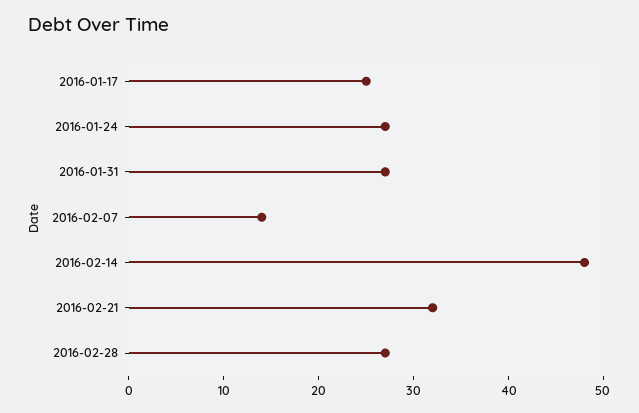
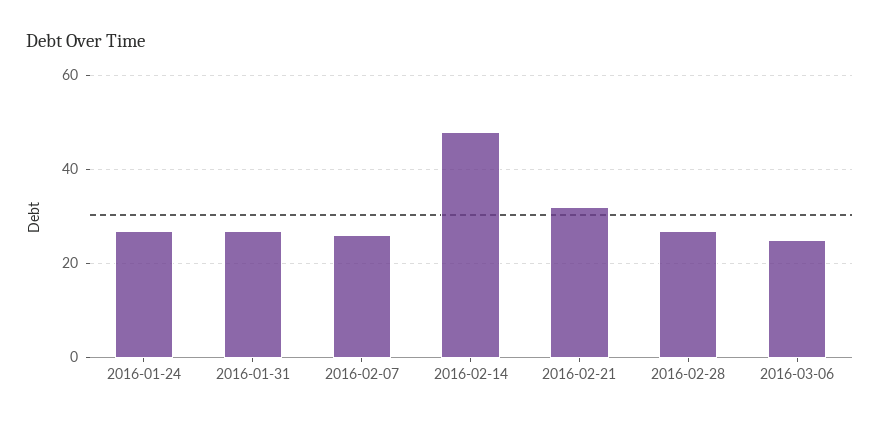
2016-01-17: 25 -> none
2016-02-07: 14 -> 25
2016-03-06: none -> 25

